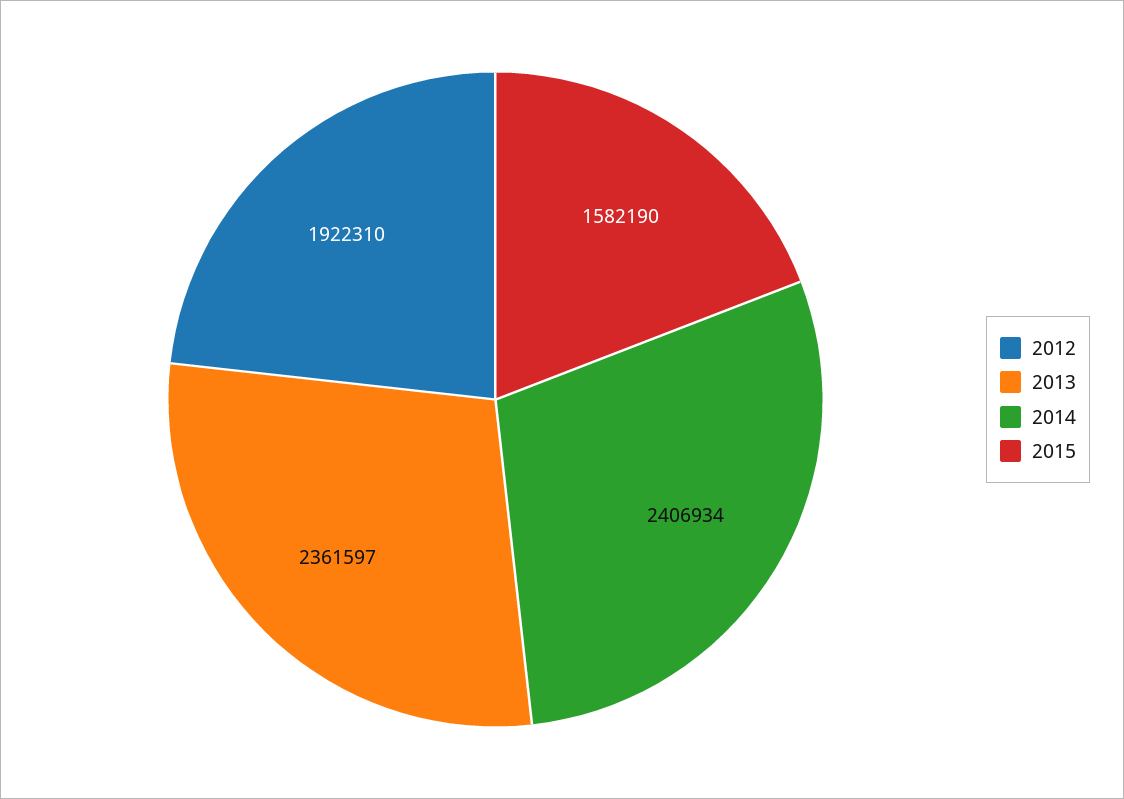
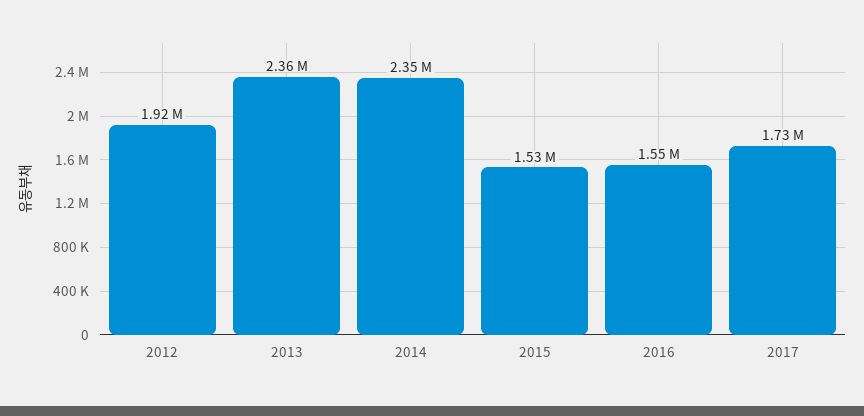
2014: 2406934 -> 2350000
2015: 1582190 -> 1530000
2016: none -> 1550000
2017: none -> 1730000

